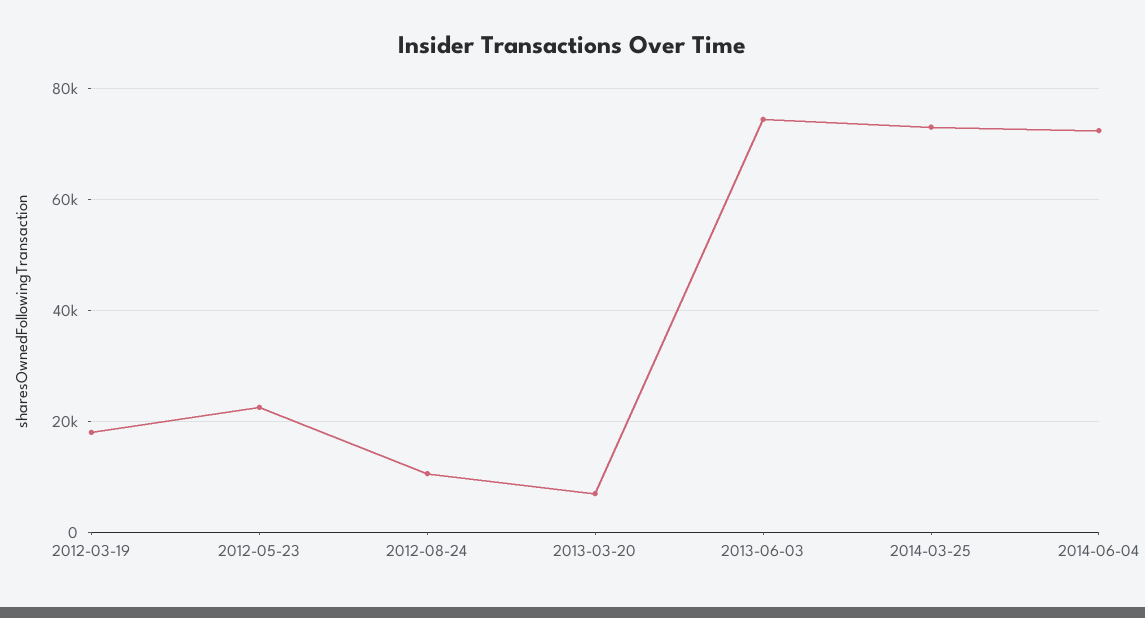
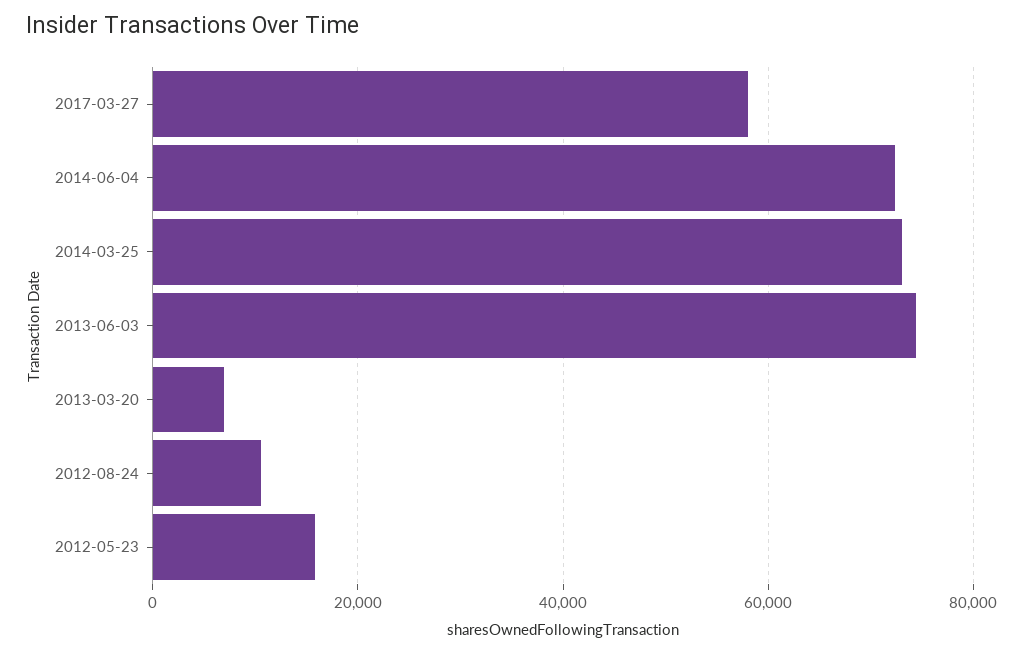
2012-03-19: 18000 -> none
2012-05-23: 22000 -> 16000
2017-03-27: none -> 58000

